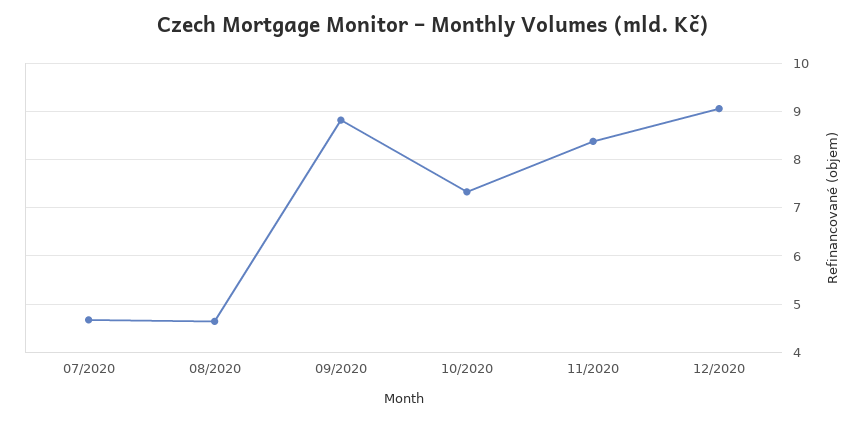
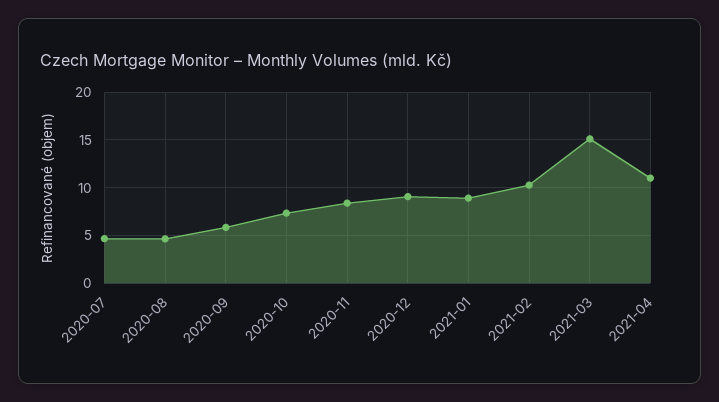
09/2020: 8.8 -> 6
2021-01: none -> 9
2021-02: none -> 10
2021-03: none -> 15
2021-04: none -> 11

